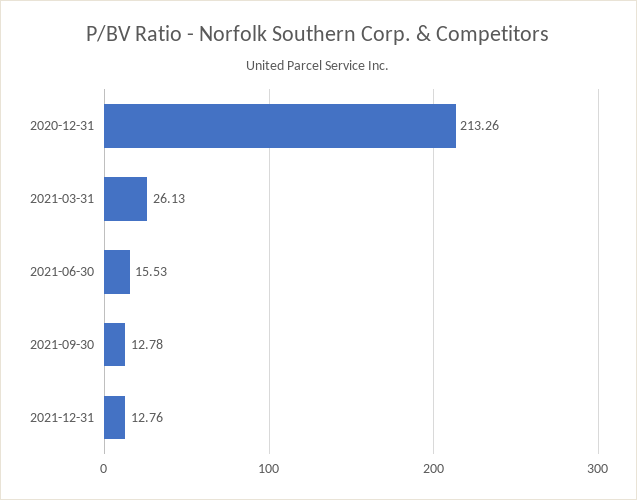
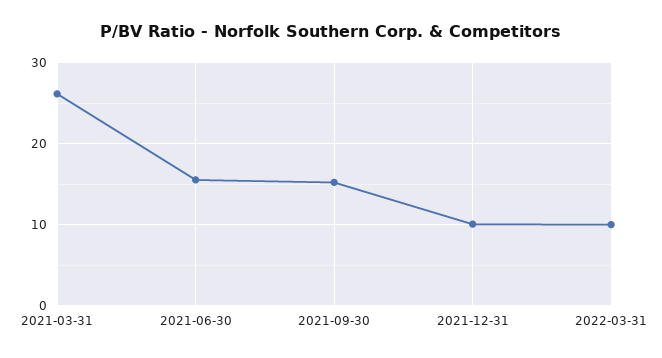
2020-12-31: 213.26 -> none
2021-09-30: 12.78 -> 15
2021-12-31: 12.76 -> 10
2022-03-31: none -> 10

